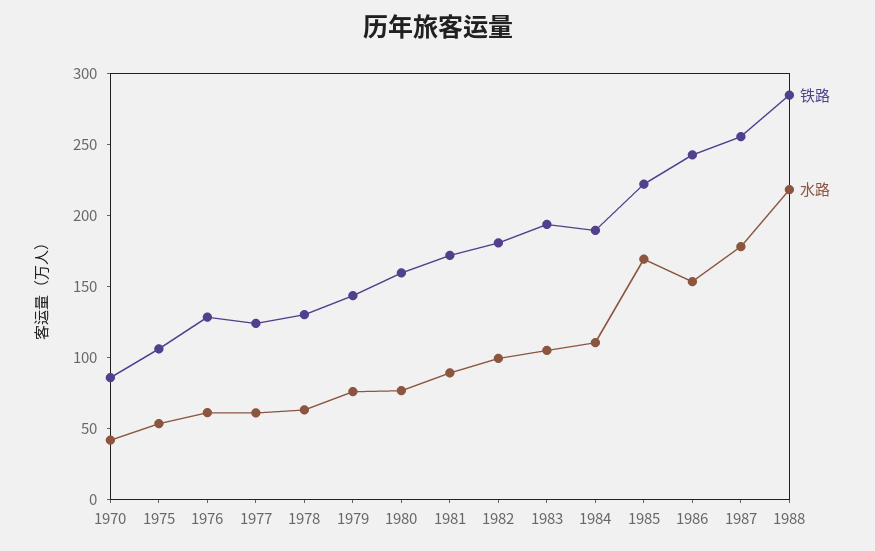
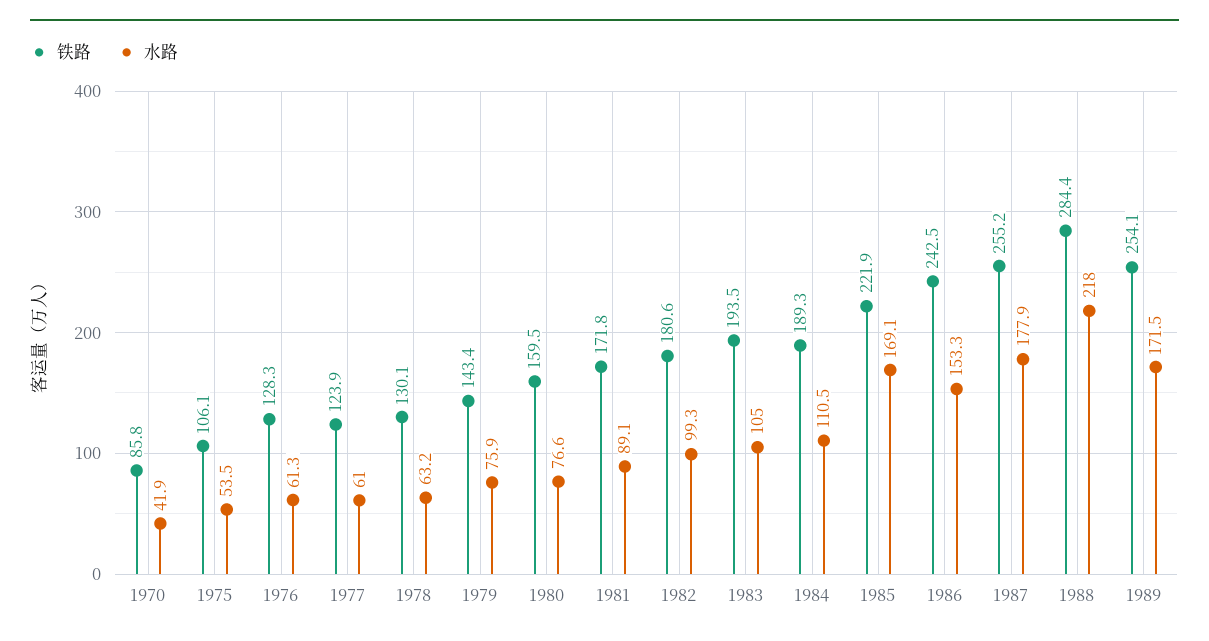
铁路, 1989: none -> 254.1
水路, 1989: none -> 171.5

